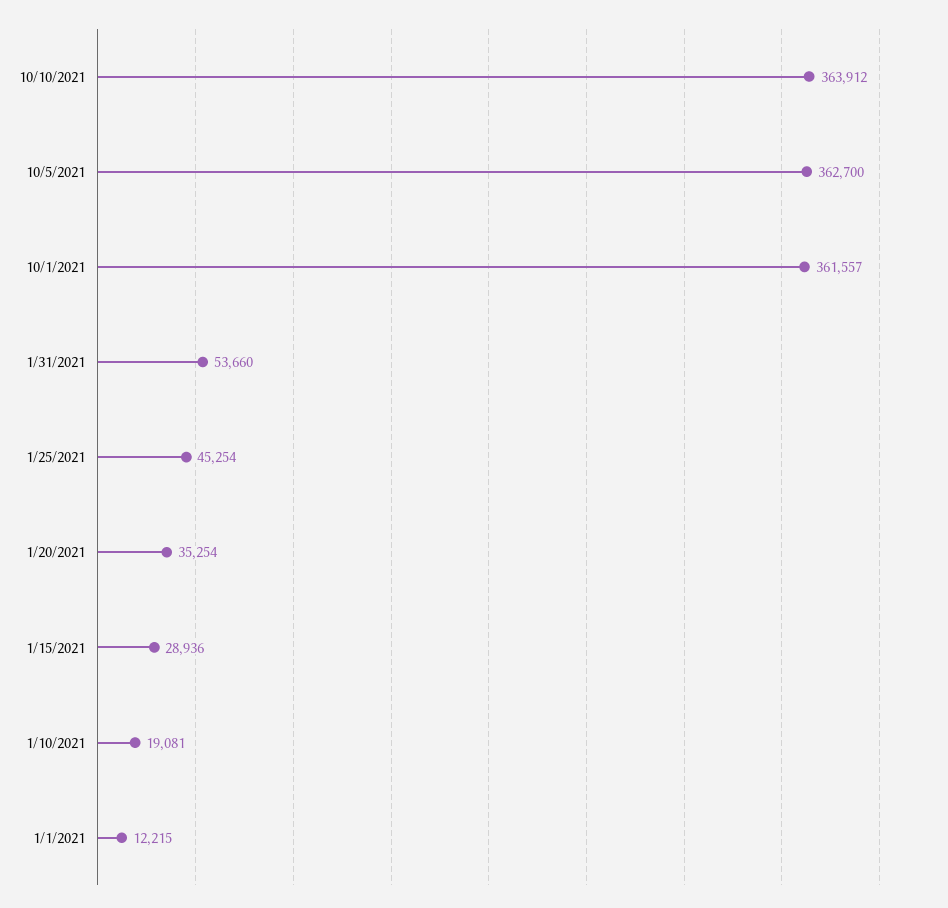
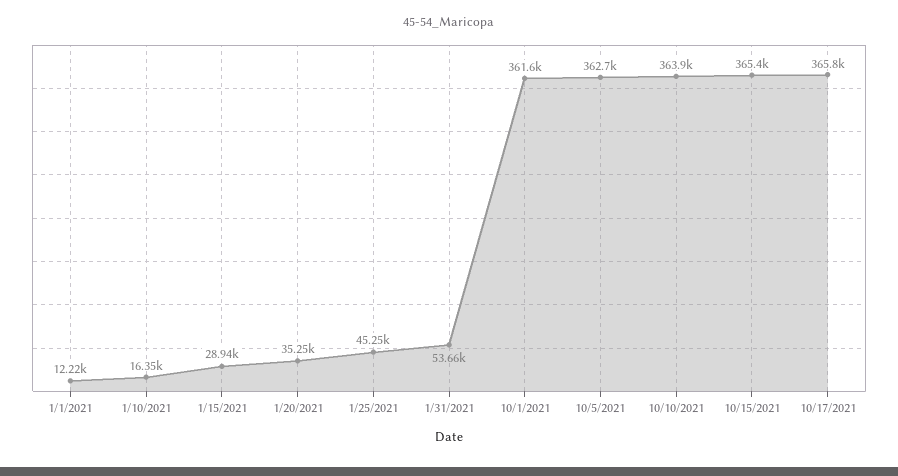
1/10/2021: 19081 -> 16350
10/15/2021: none -> 365400
10/17/2021: none -> 365800

